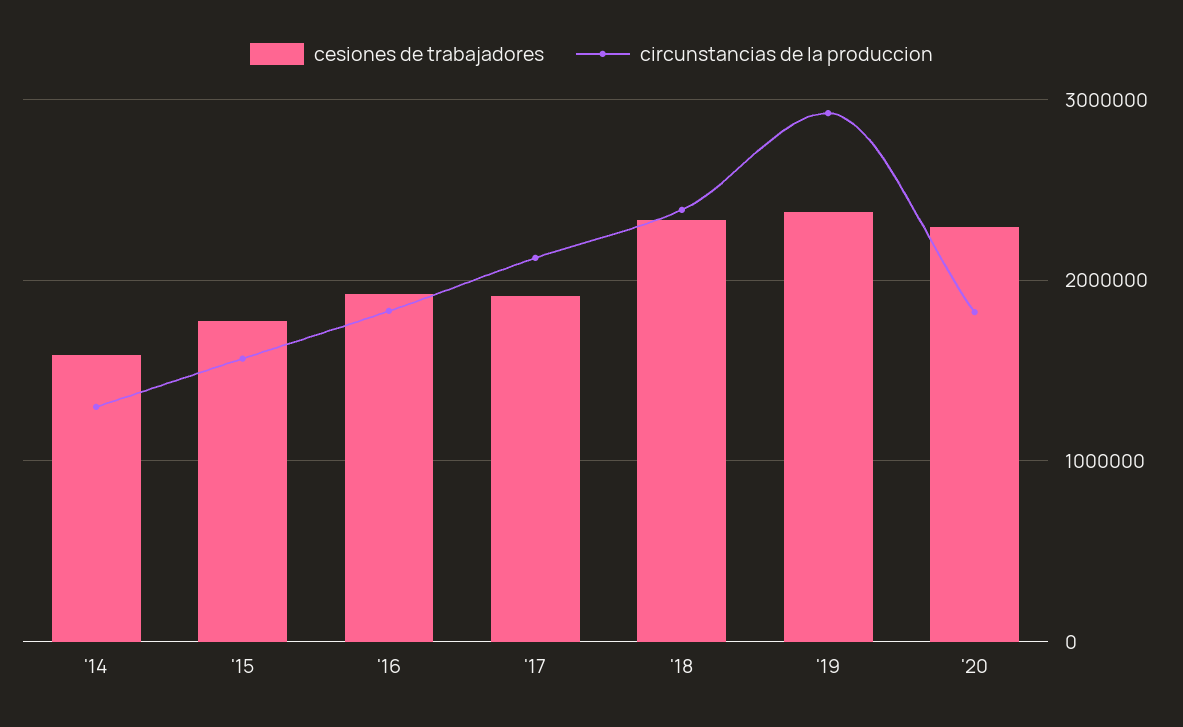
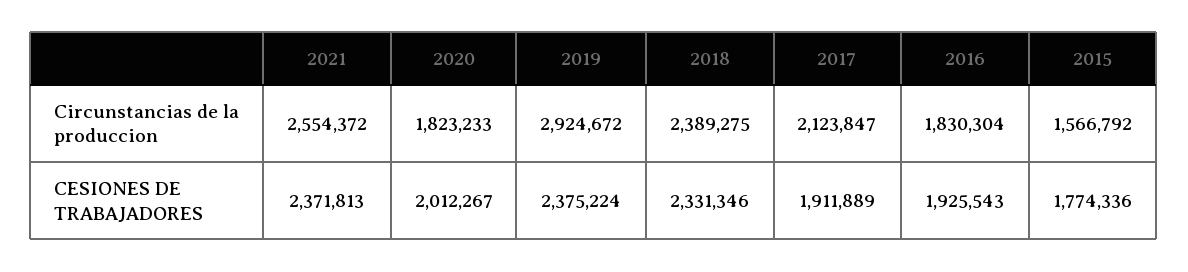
cesiones de trabajadores, '14: 1600000 -> none
circunstancias de la produccion, '14: 1300000 -> none
cesiones de trabajadores, '20: 2300000 -> 2012267
circunstancias de la produccion, 2021: none -> 2554372
cesiones de trabajadores, 2021: none -> 2371813

